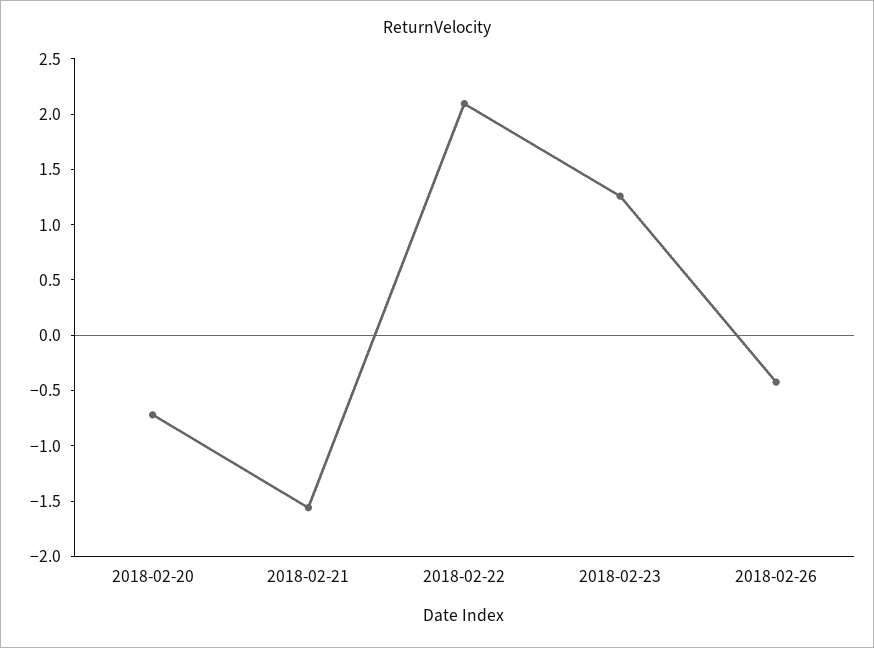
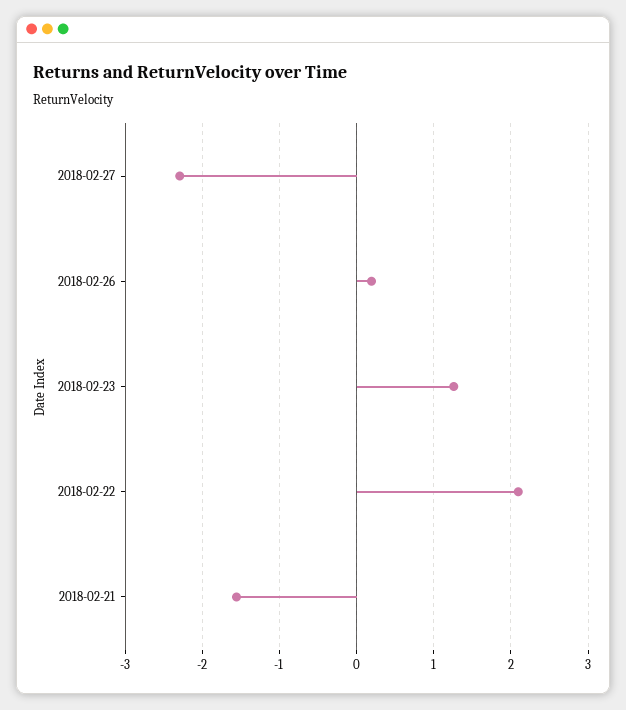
2018-02-20: -0.7 -> none
2018-02-26: -0.4 -> 0.2
2018-02-27: none -> -2.3

